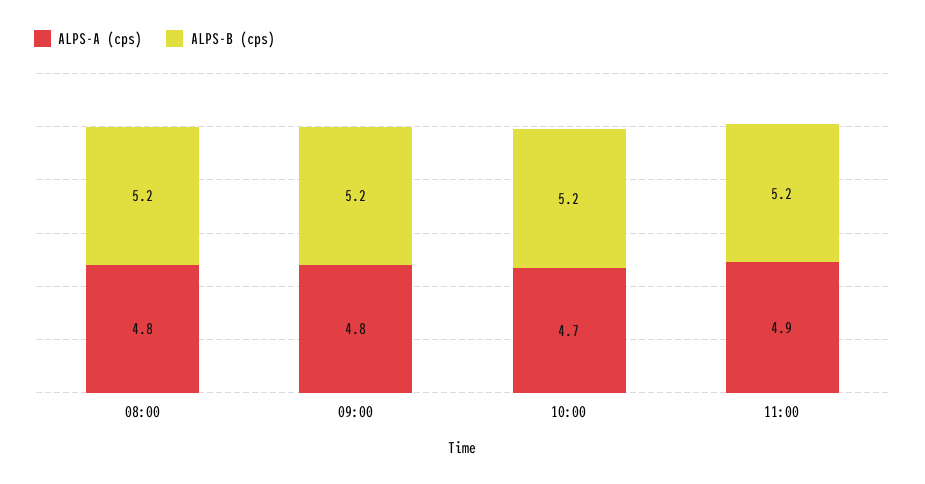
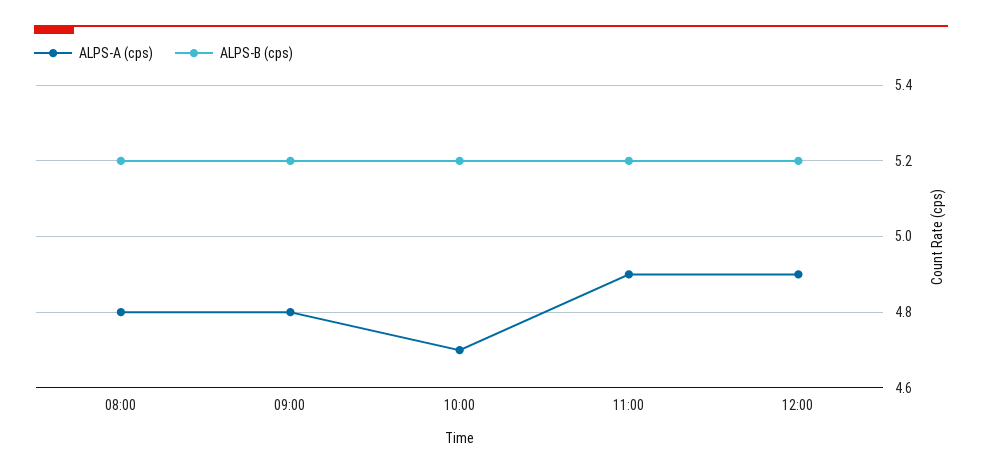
ALPS-A (cps), 12:00: none -> 4.9
ALPS-B (cps), 12:00: none -> 5.2

